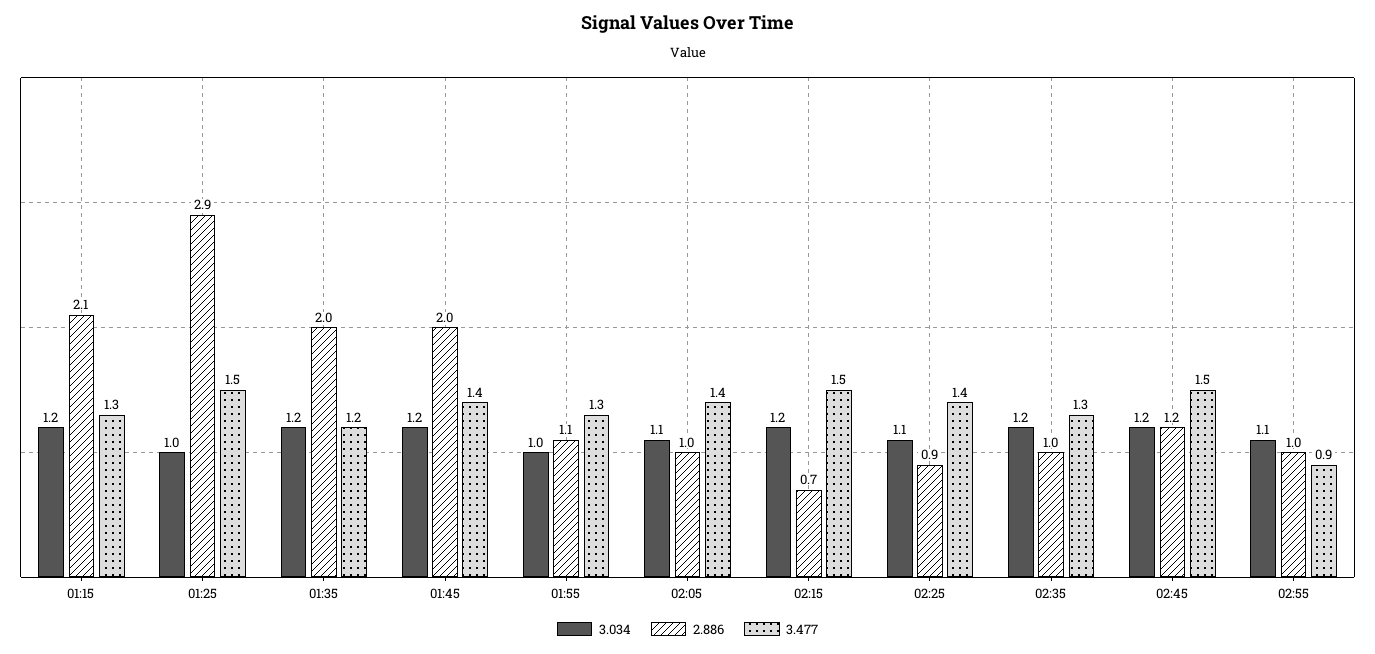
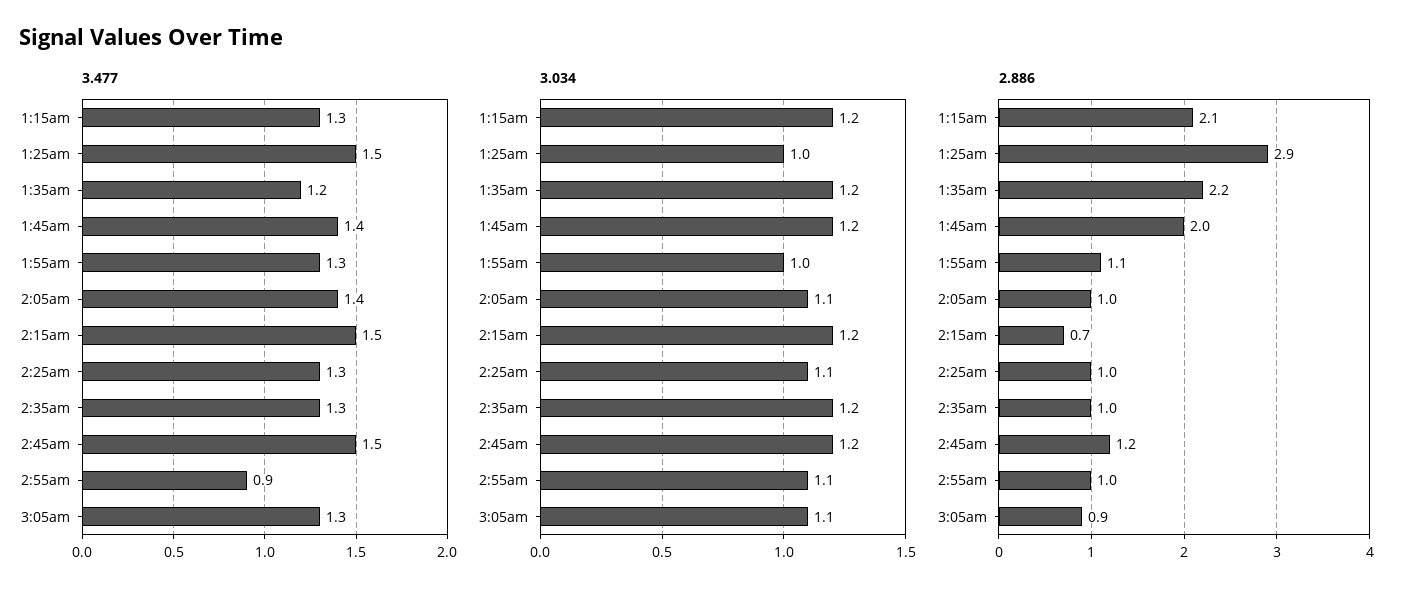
2.886, 01:35: 2 -> 2.2
2.886, 02:25: 0.9 -> 1
3.477, 02:25: 1.4 -> 1.3
3.477, 3:05am: none -> 1.3
3.034, 3:05am: none -> 1.1
2.886, 3:05am: none -> 0.9

